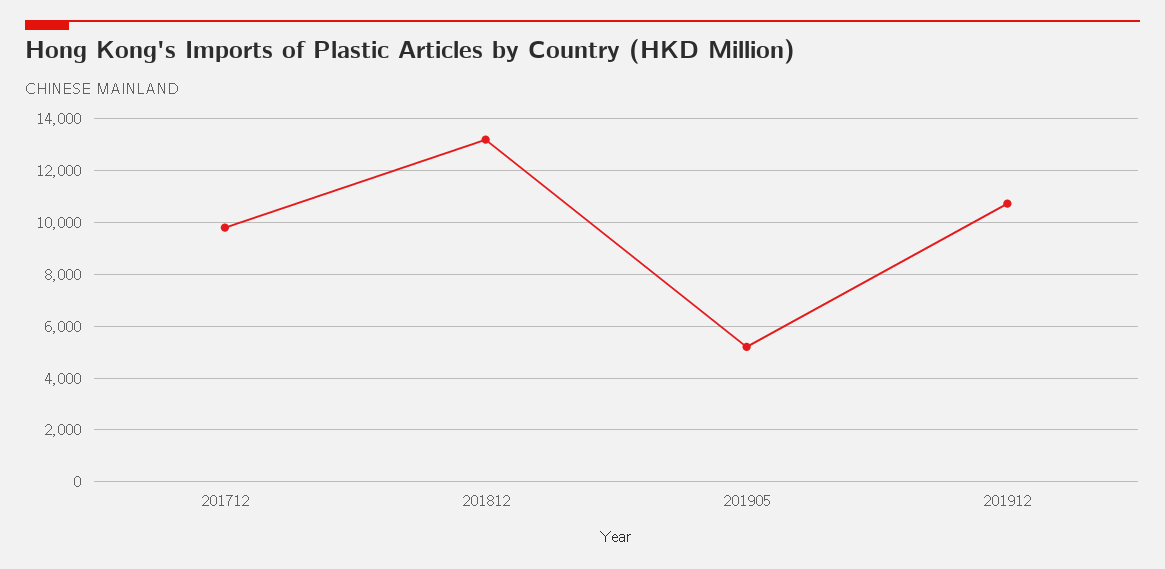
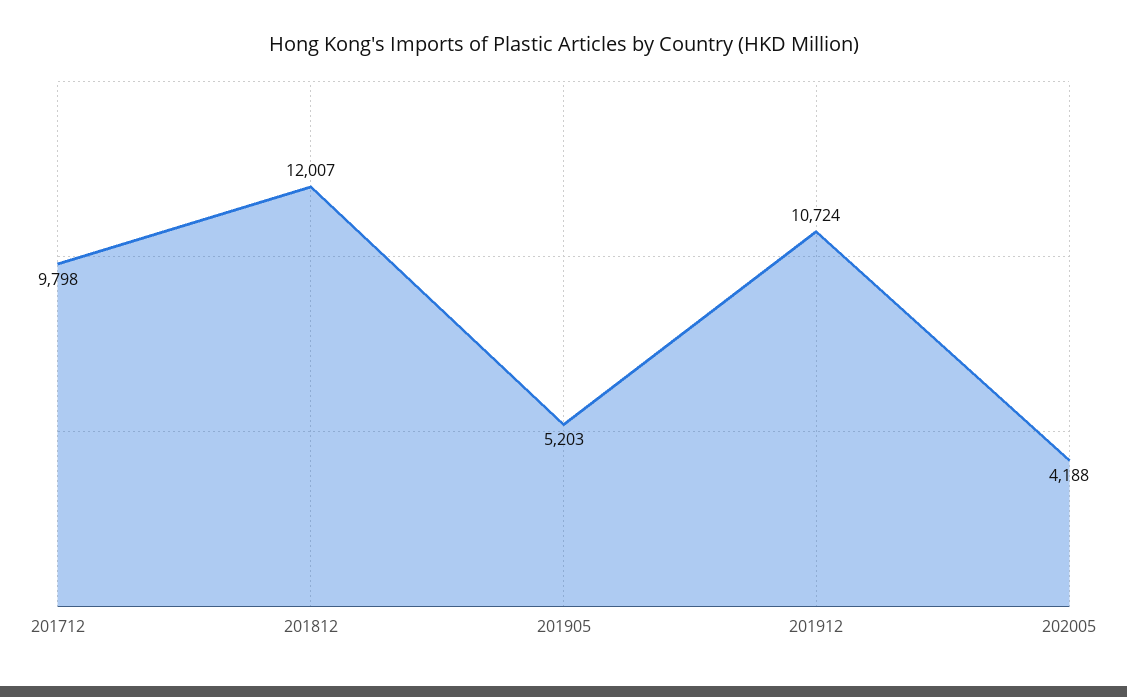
201812: 13250 -> 12007
202005: none -> 4188

